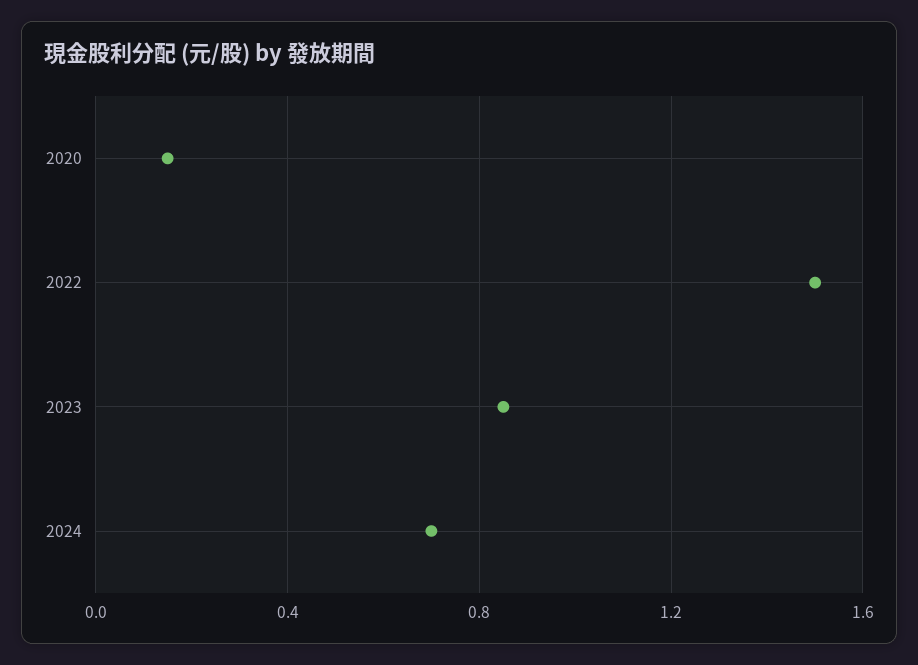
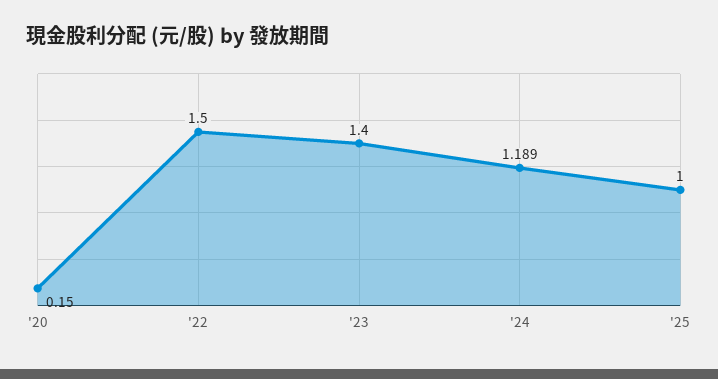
2023: 0.85 -> 1.4
2024: 0.7 -> 1.189
'25: none -> 1

